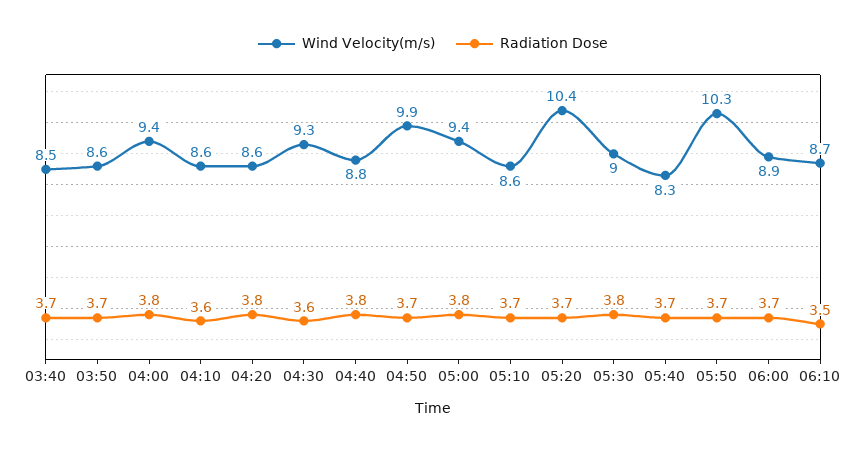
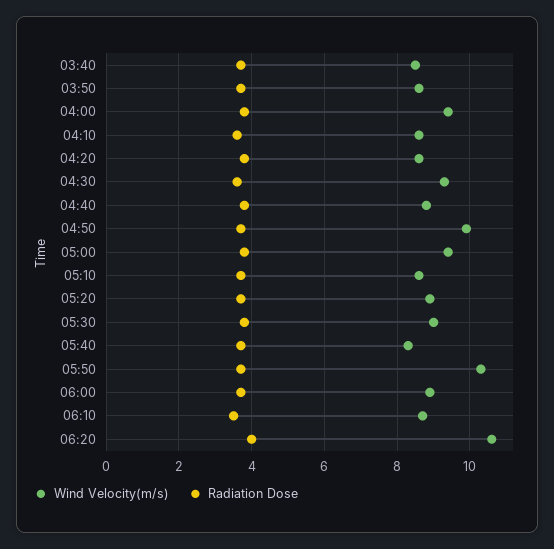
Wind Velocity(m/s), 05:20: 10.4 -> 9
Wind Velocity(m/s), 06:20: none -> 10.5
Radiation Dose, 06:20: none -> 4

